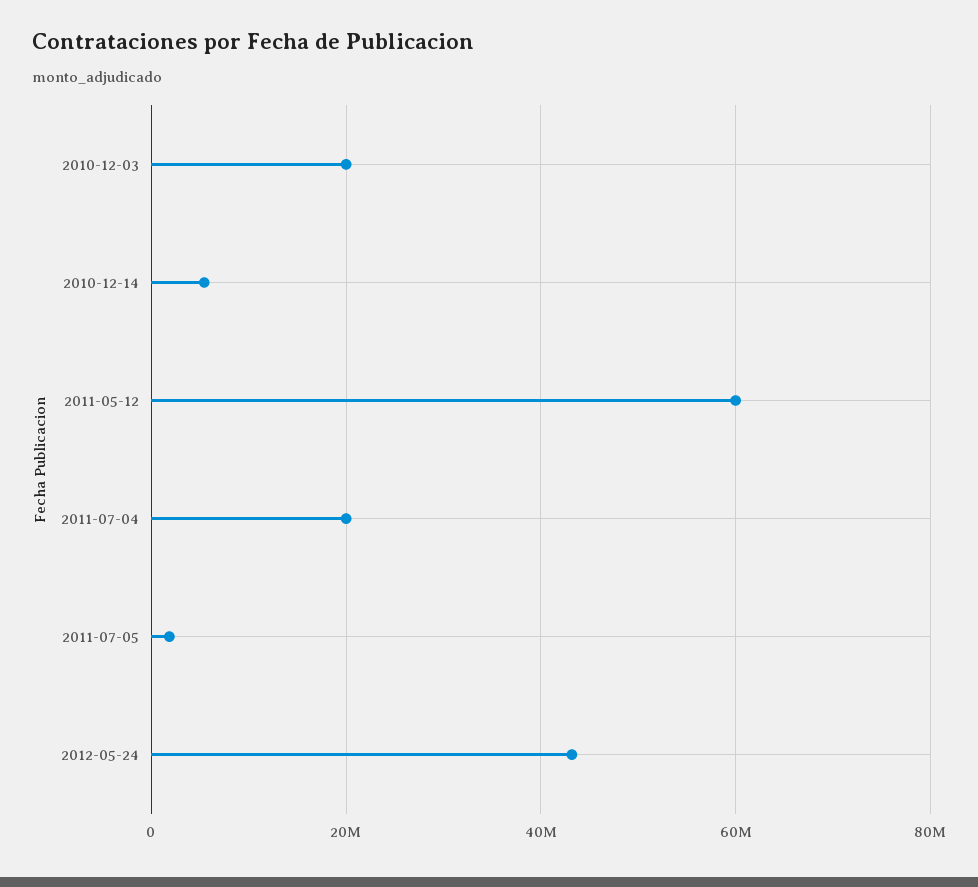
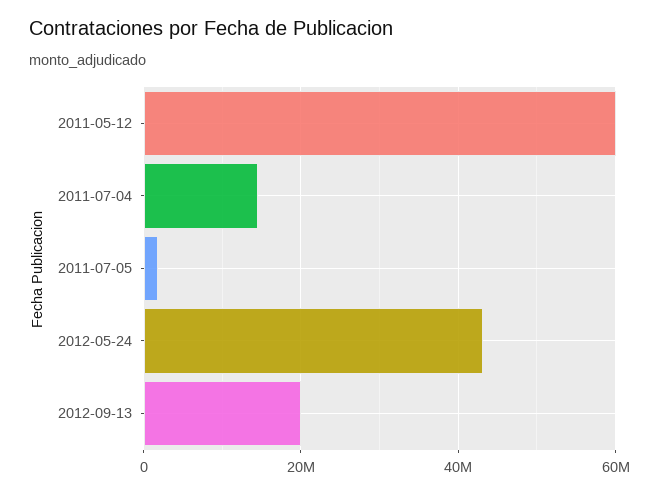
2010-12-03: 20000000 -> none
2010-12-14: 6000000 -> none
2011-07-04: 20000000 -> 14000000
2012-09-13: none -> 20000000

